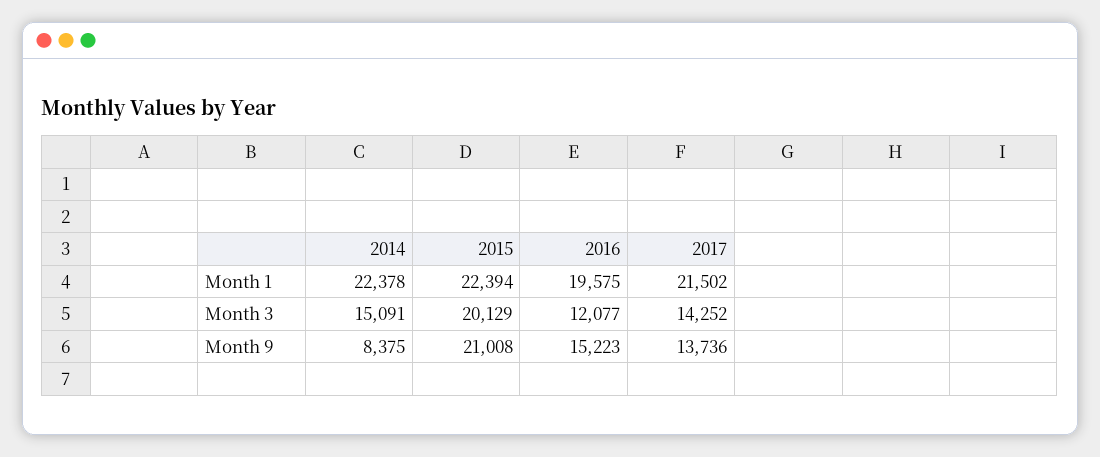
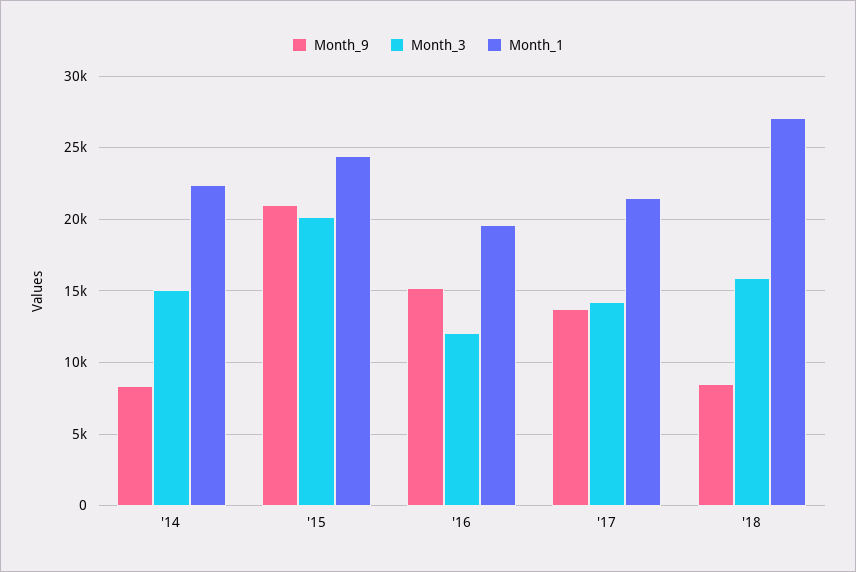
Month 1, 2015: 22394 -> 24500
Month 9, '18: none -> 8500
Month 3, '18: none -> 16000
Month 1, '18: none -> 27000

